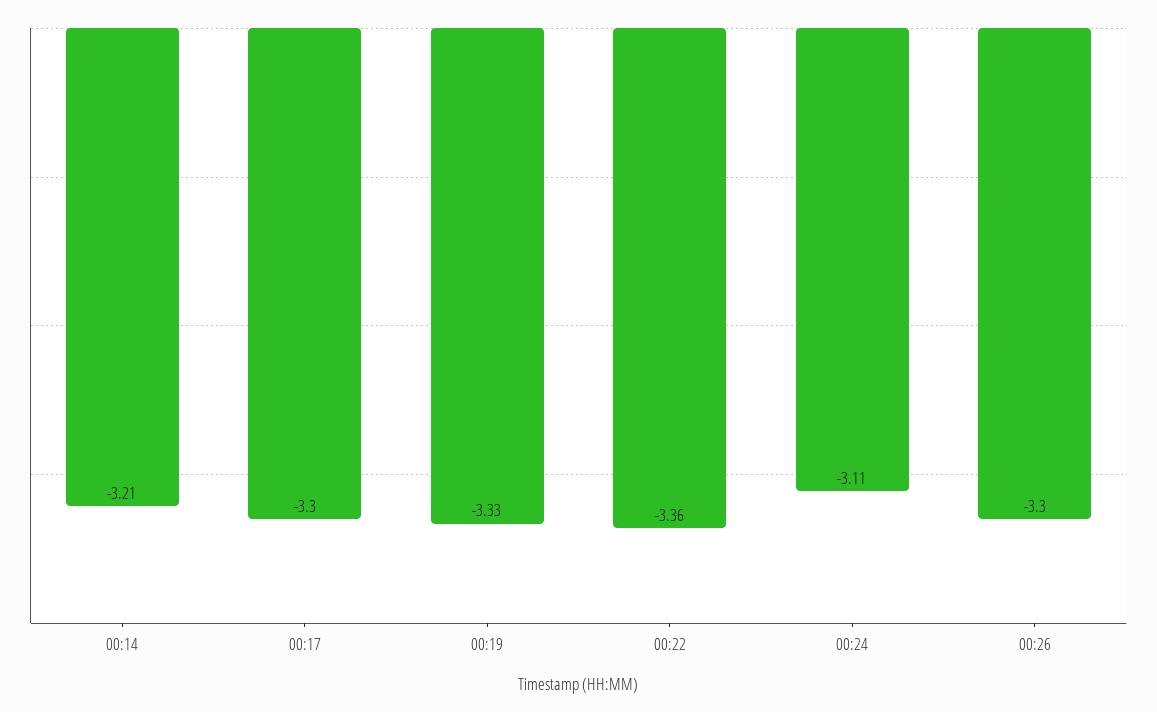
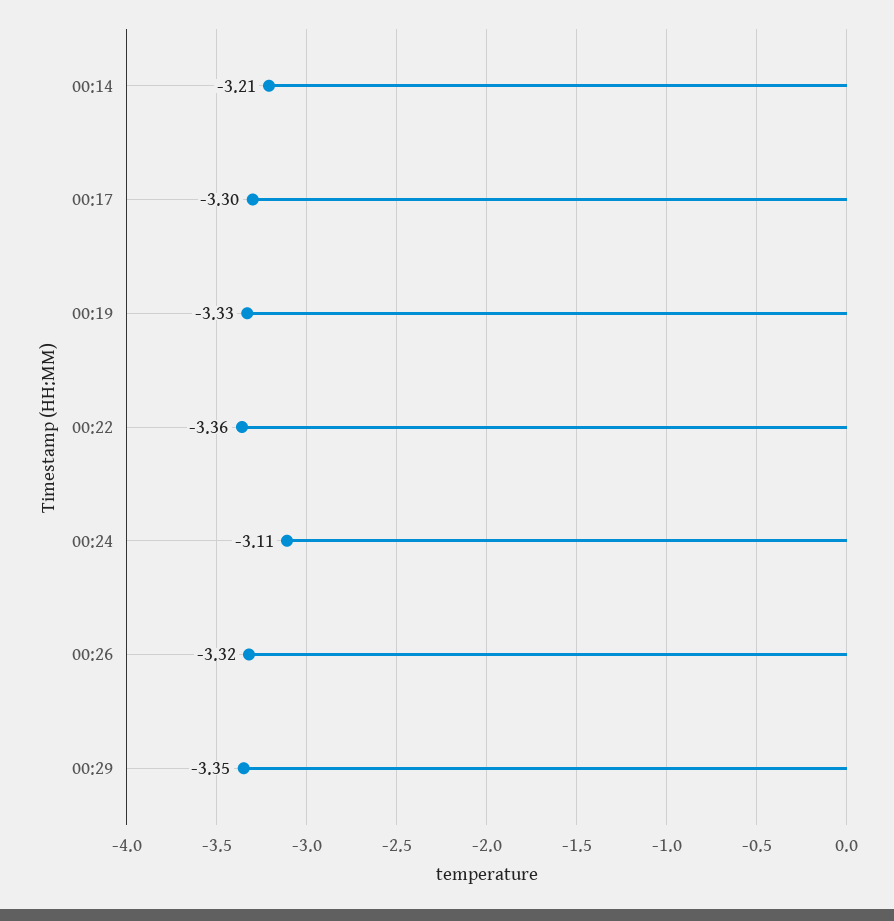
00:26: -3.3 -> -3.32
00:29: none -> -3.35

